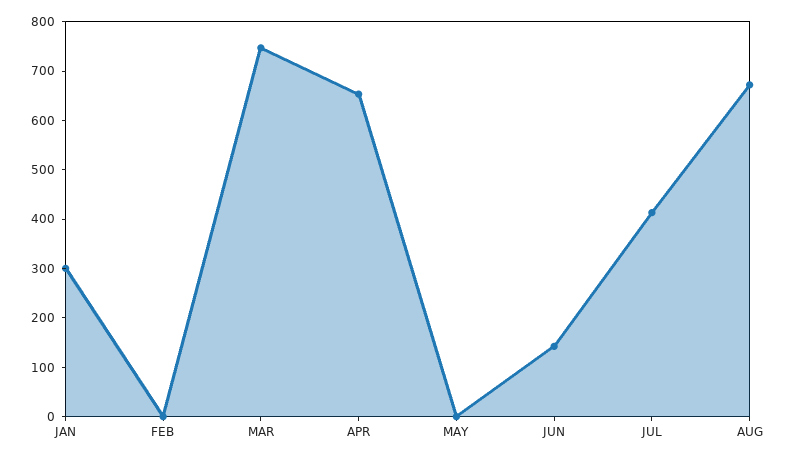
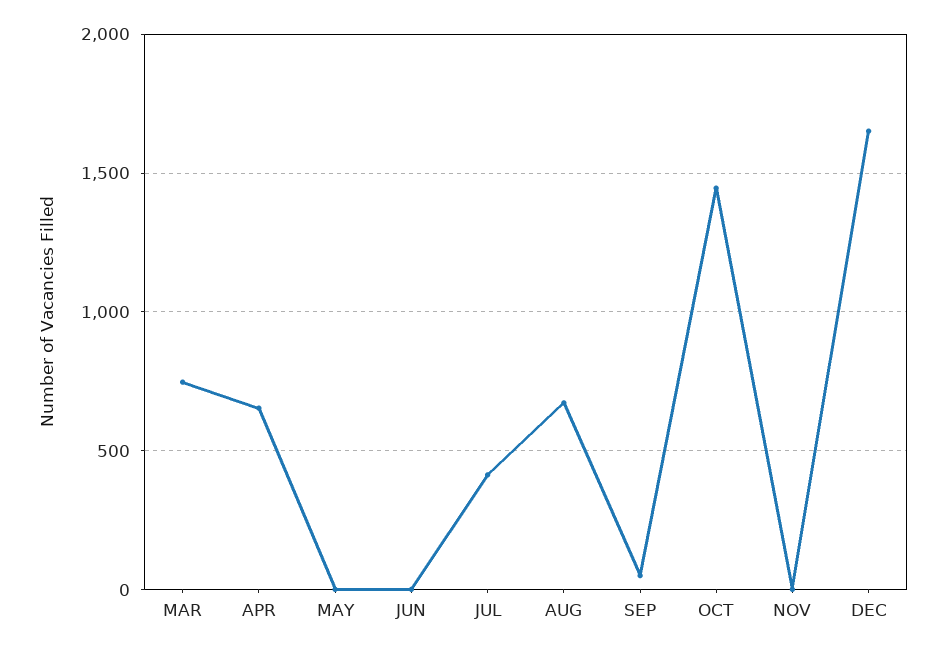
JAN: 300 -> none
FEB: 0 -> none
JUN: 140 -> 0
SEP: none -> 50
OCT: none -> 1450
NOV: none -> 0
DEC: none -> 1650

